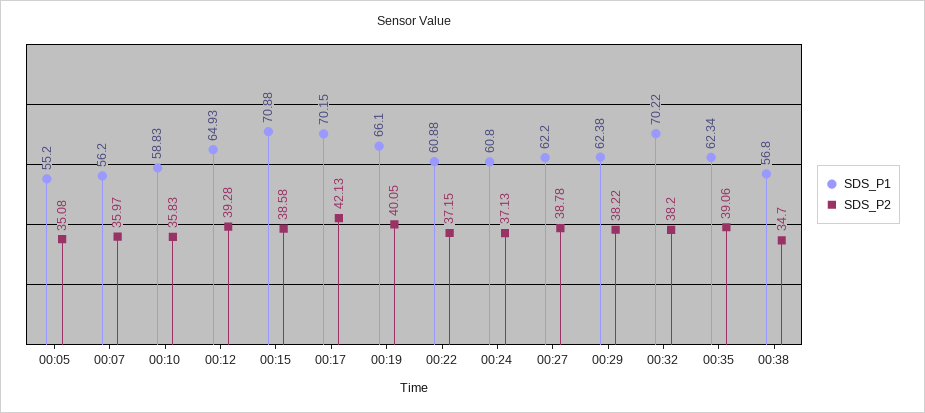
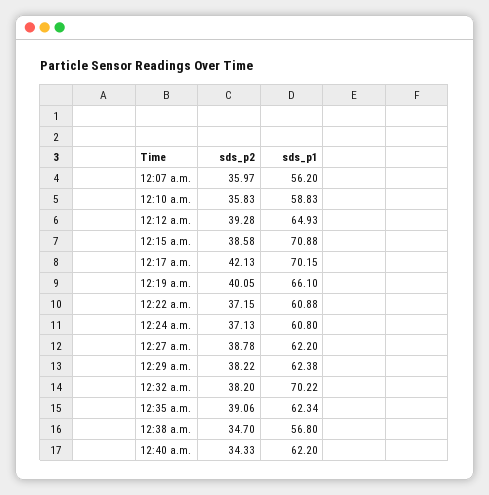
SDS_P1, 00:05: 55.2 -> none
SDS_P2, 00:05: 35.08 -> none
SDS_P2, 12:40 a.m.: none -> 34.33
SDS_P1, 12:40 a.m.: none -> 62.2

